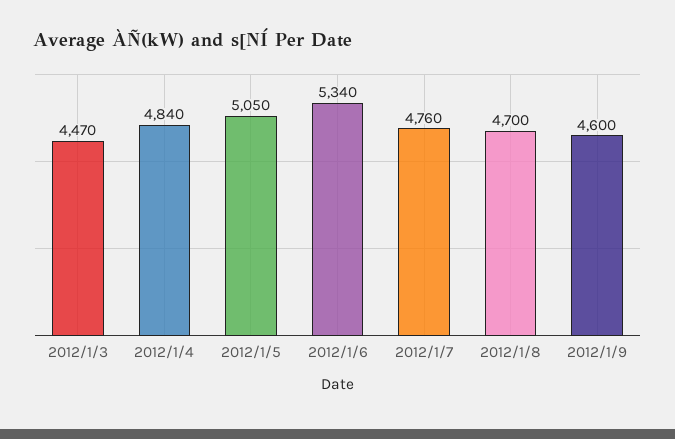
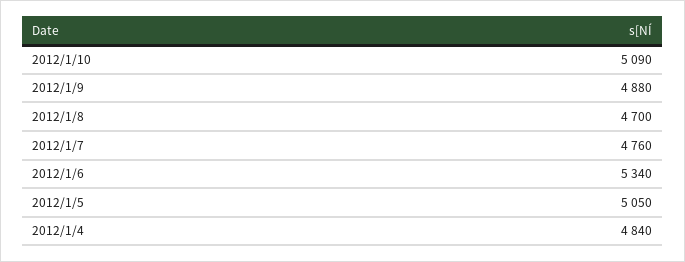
2012/1/3: 4470 -> none
2012/1/9: 4600 -> 4880
2012/1/10: none -> 5090

